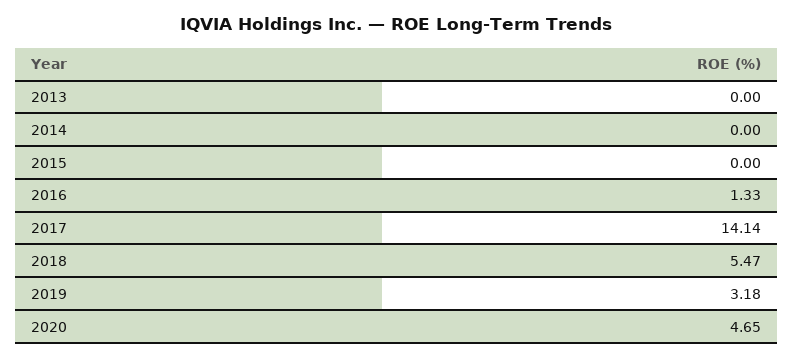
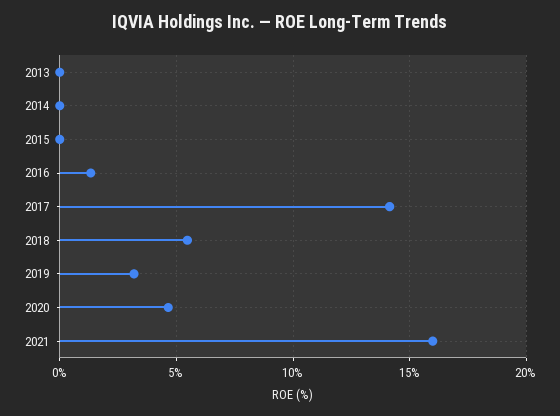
2021: none -> 16

